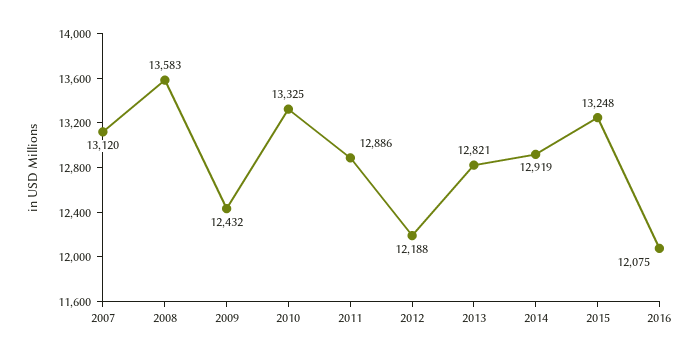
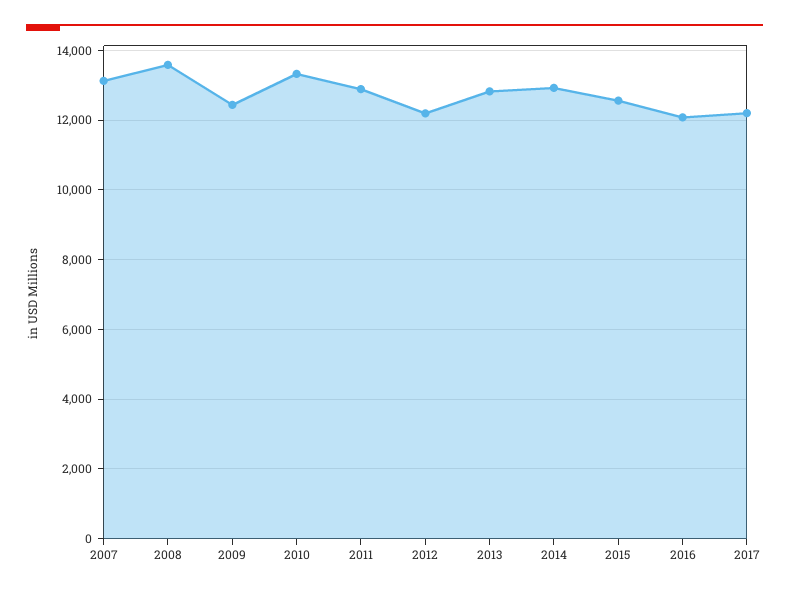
2015: 13248 -> 12600
2017: none -> 12200

